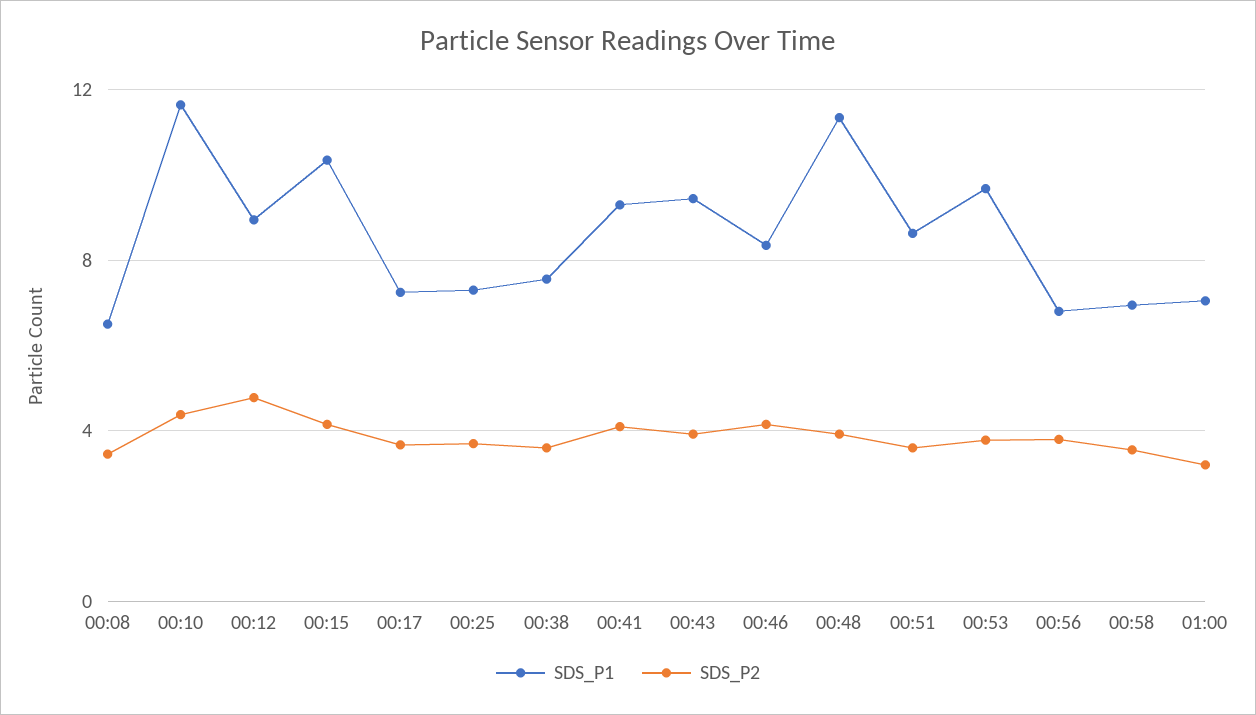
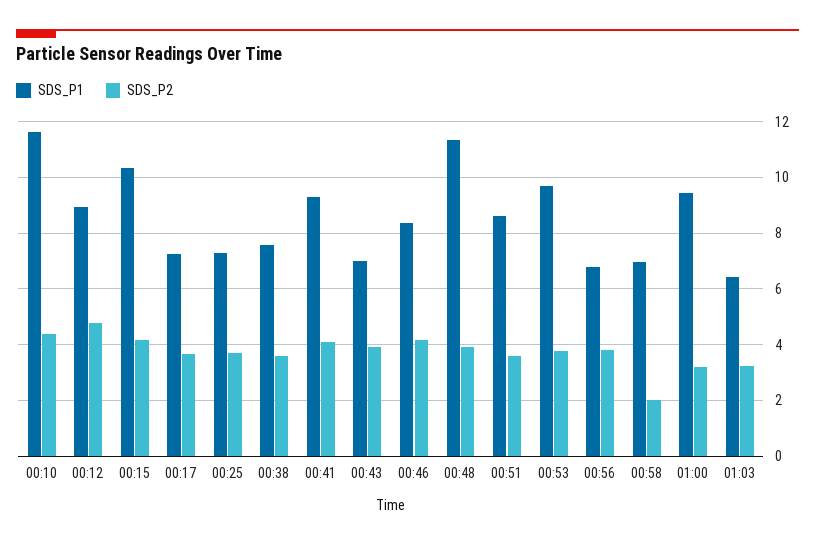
SDS_P1, 00:08: 6.5 -> none
SDS_P2, 00:08: 3.5 -> none
SDS_P1, 00:43: 9.5 -> 7
SDS_P2, 00:58: 3.5 -> 2
SDS_P1, 01:00: 7 -> 9.5
SDS_P1, 01:03: none -> 6.5
SDS_P2, 01:03: none -> 3.25

